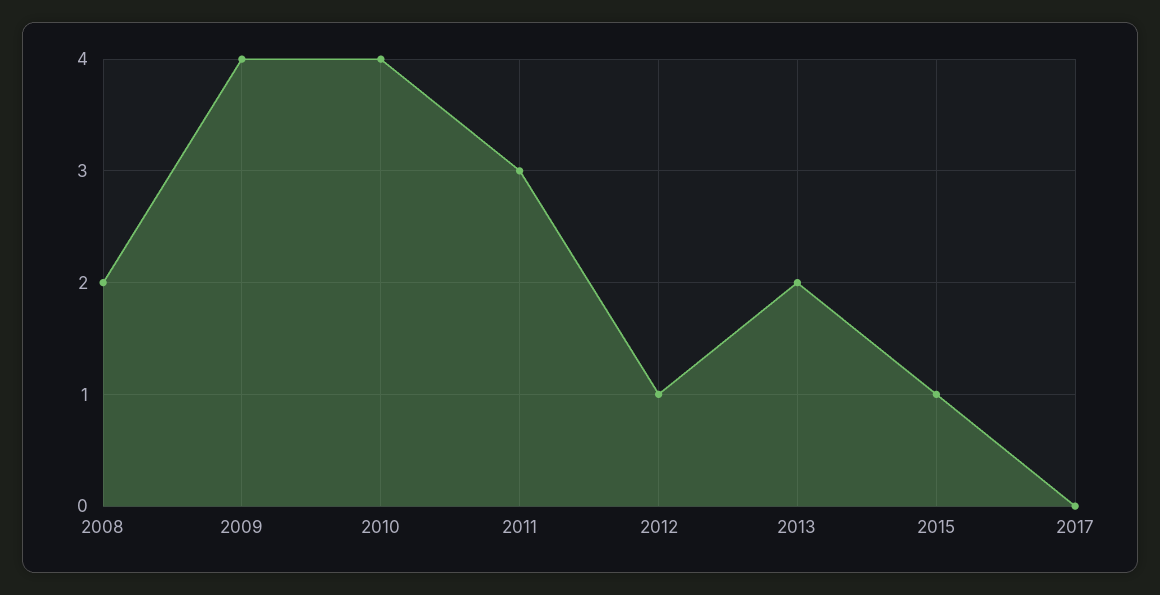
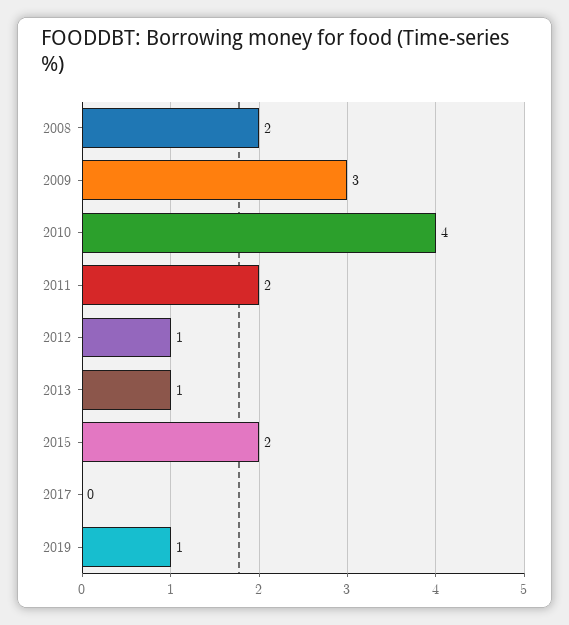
2009: 4 -> 3
2011: 3 -> 2
2013: 2 -> 1
2015: 1 -> 2
2019: none -> 1

